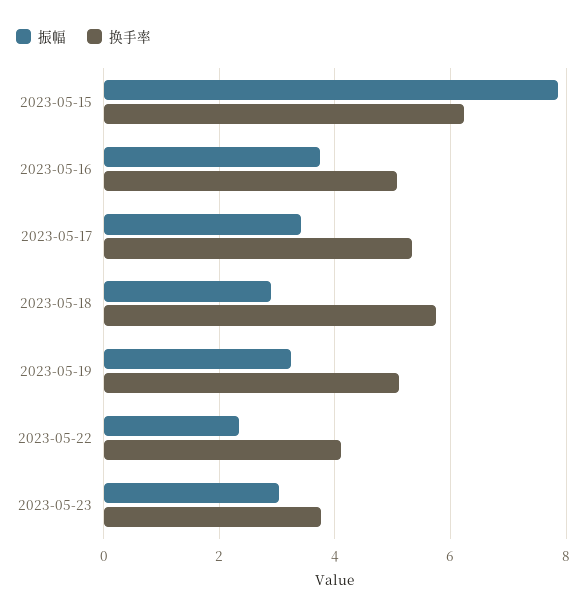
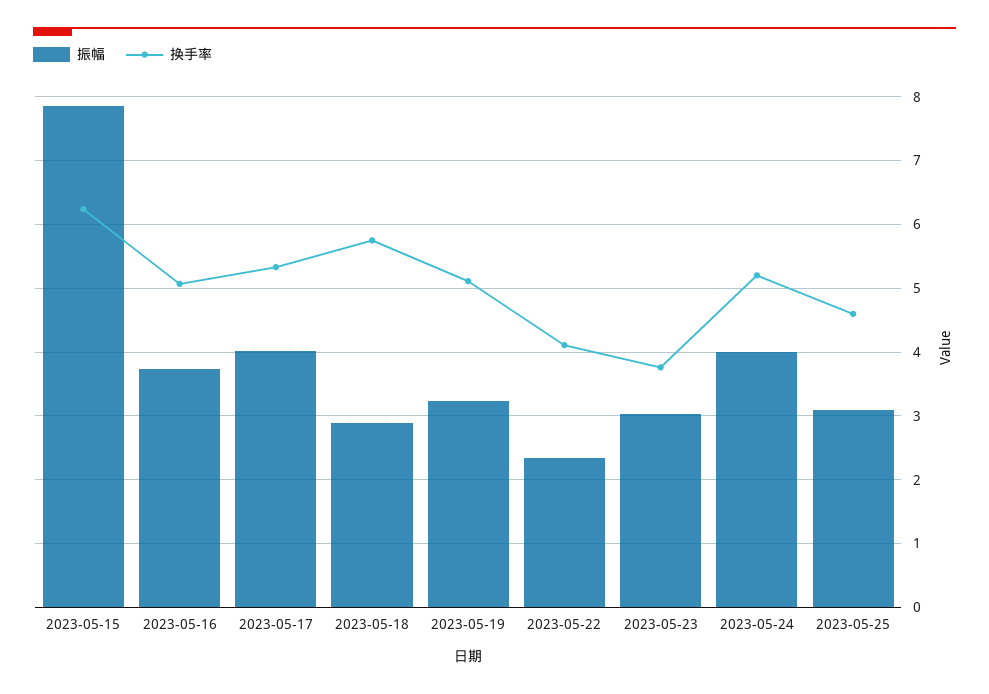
振幅, 2023-05-17: 3.4 -> 4
振幅, 2023-05-24: none -> 4
换手率, 2023-05-24: none -> 5.2
振幅, 2023-05-25: none -> 3.1
换手率, 2023-05-25: none -> 4.6

